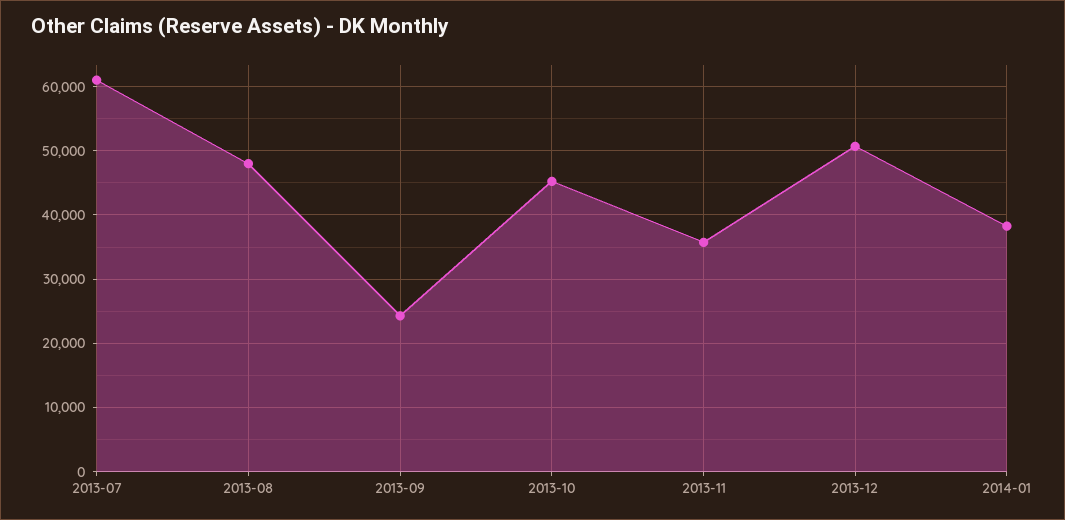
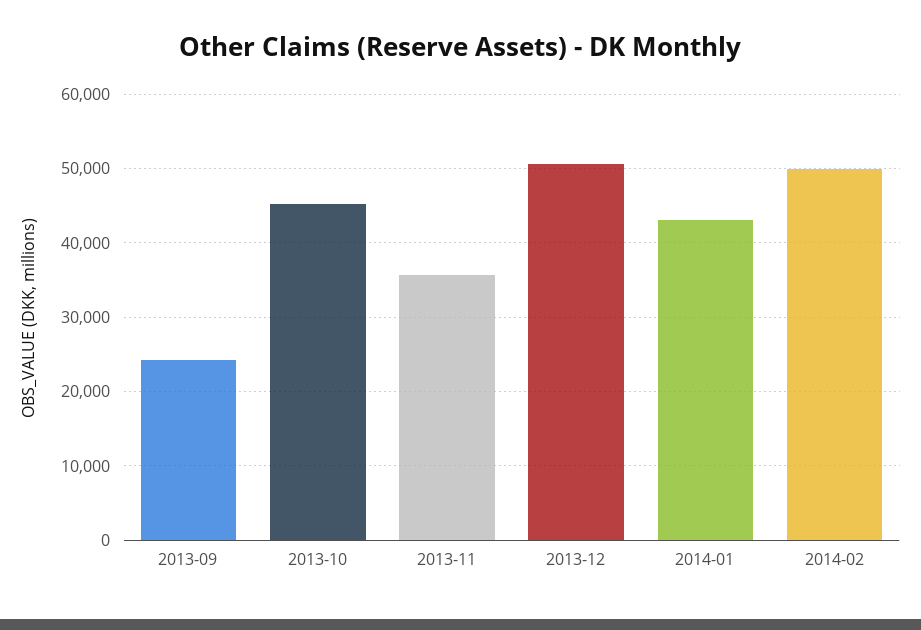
2013-07: 61000 -> none
2013-08: 48000 -> none
2014-01: 38000 -> 43000
2014-02: none -> 50000

